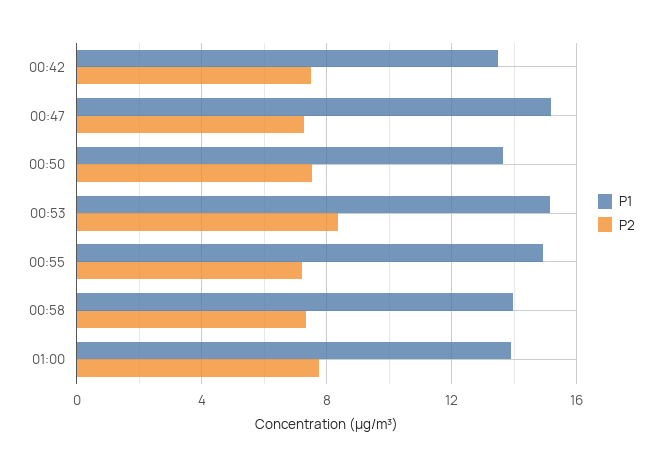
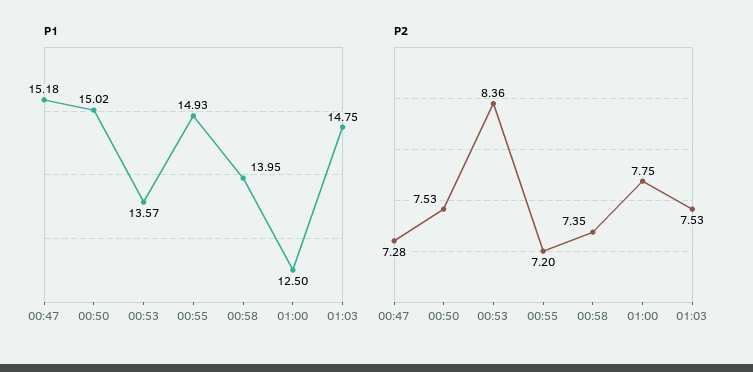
P1, 00:42: 13.5 -> none
P2, 00:42: 7.5 -> none
P1, 00:50: 13.5 -> 15.02
P1, 00:53: 15 -> 13.57
P1, 01:00: 14 -> 12.5
P1, 01:03: none -> 14.75
P2, 01:03: none -> 7.53

